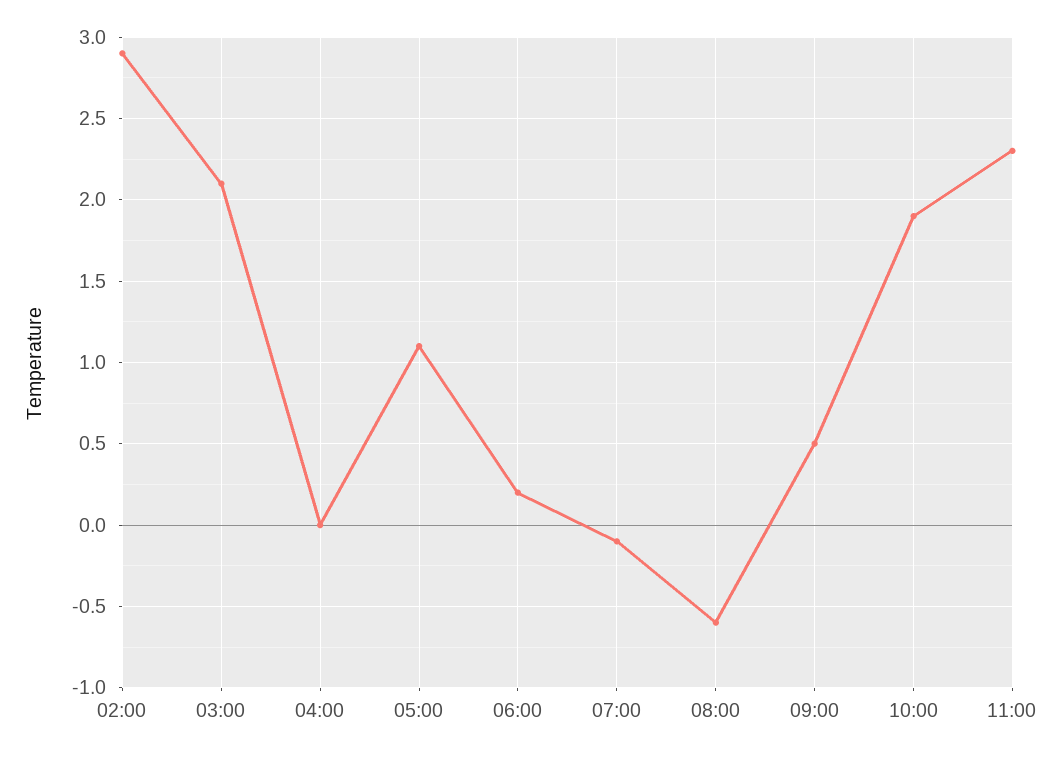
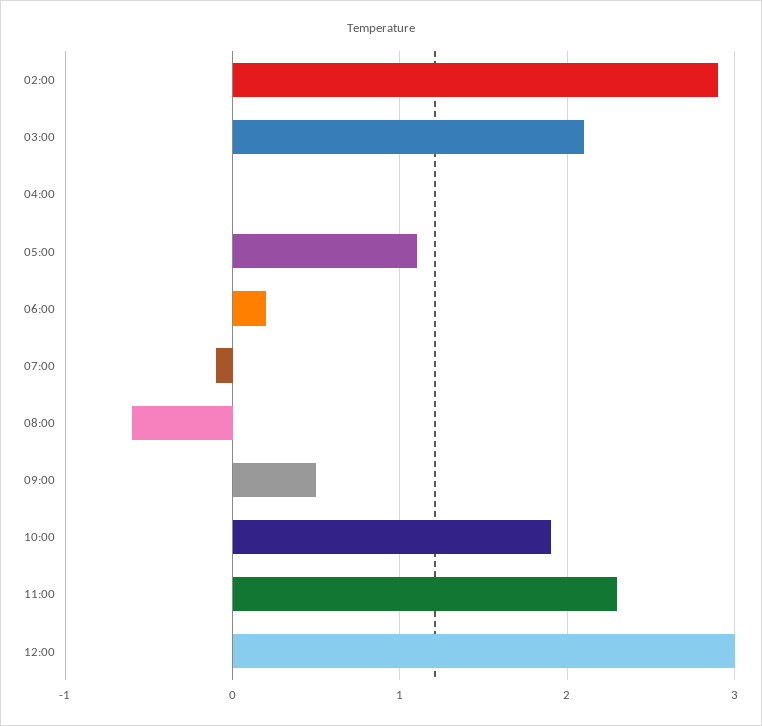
12:00: none -> 3

